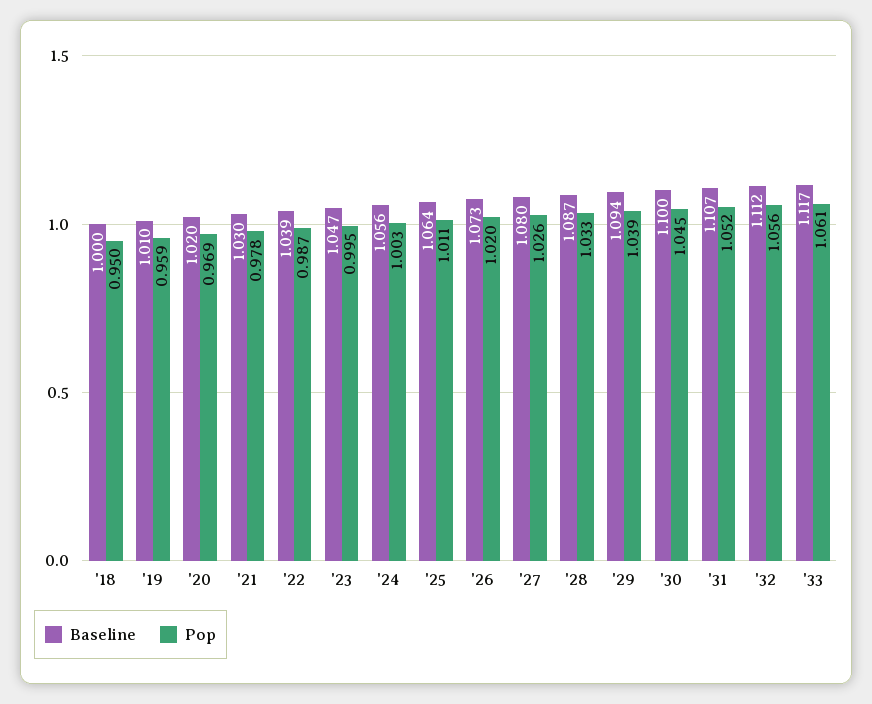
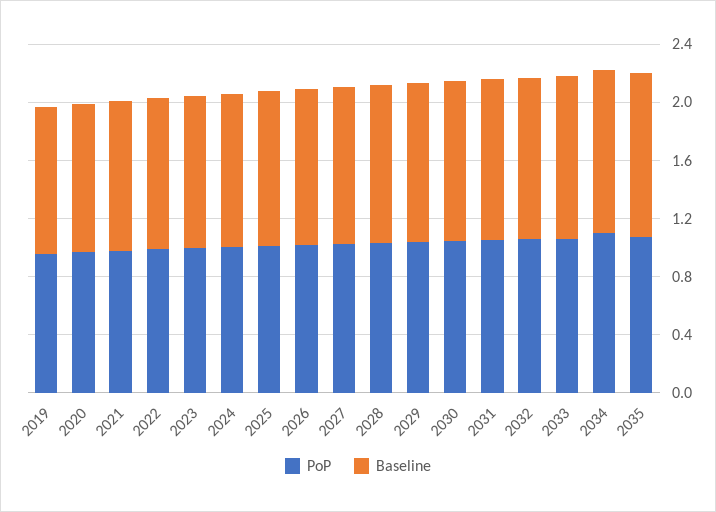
Baseline, '18: 1 -> none
Pop, '18: 0.95 -> none
Pop, 2034: none -> 1.1
Baseline, 2034: none -> 1.1
Pop, 2035: none -> 1.1
Baseline, 2035: none -> 1.1

